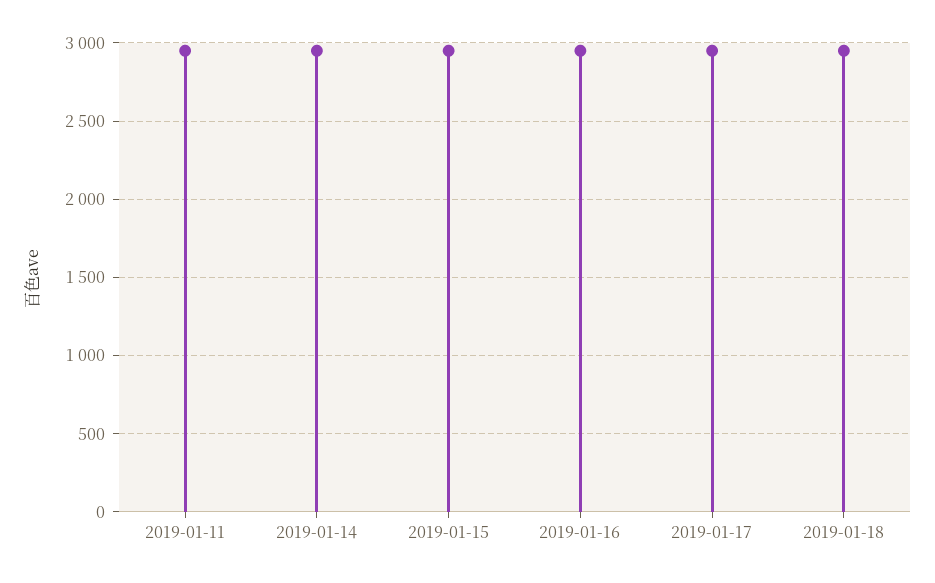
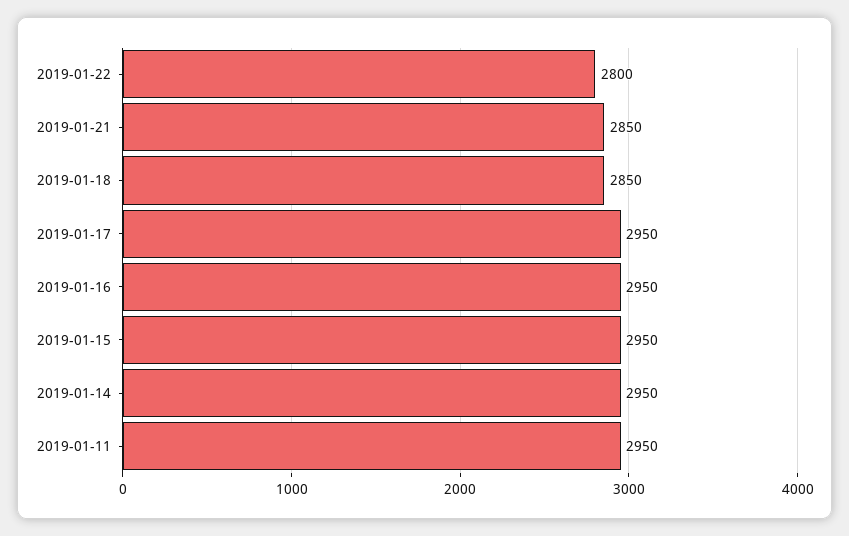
2019-01-18: 2950 -> 2850
2019-01-22: none -> 2800
2019-01-21: none -> 2850

